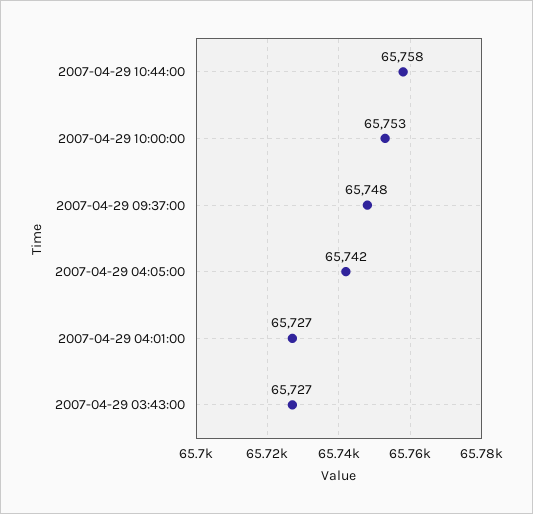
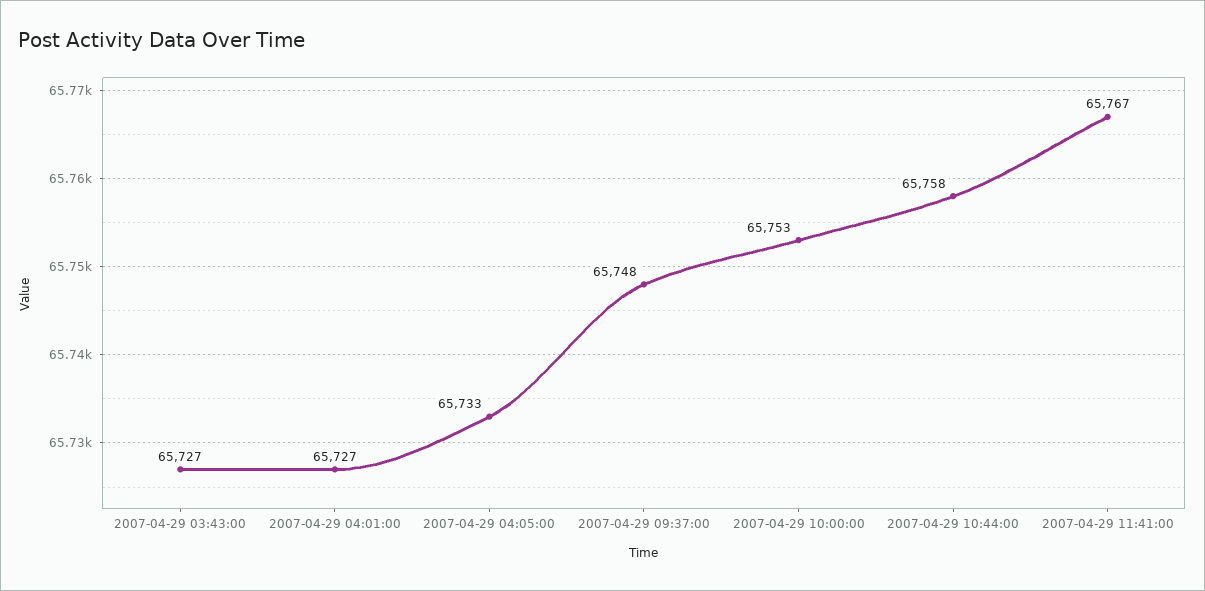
2007-04-29 04:05:00: 65742 -> 65733
2007-04-29 11:41:00: none -> 65767

